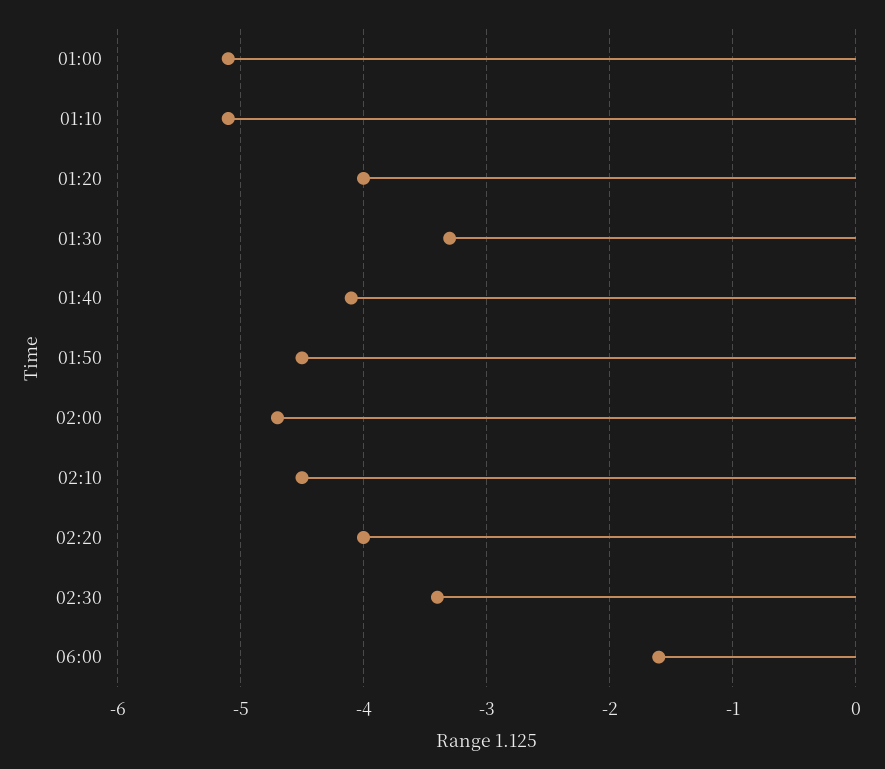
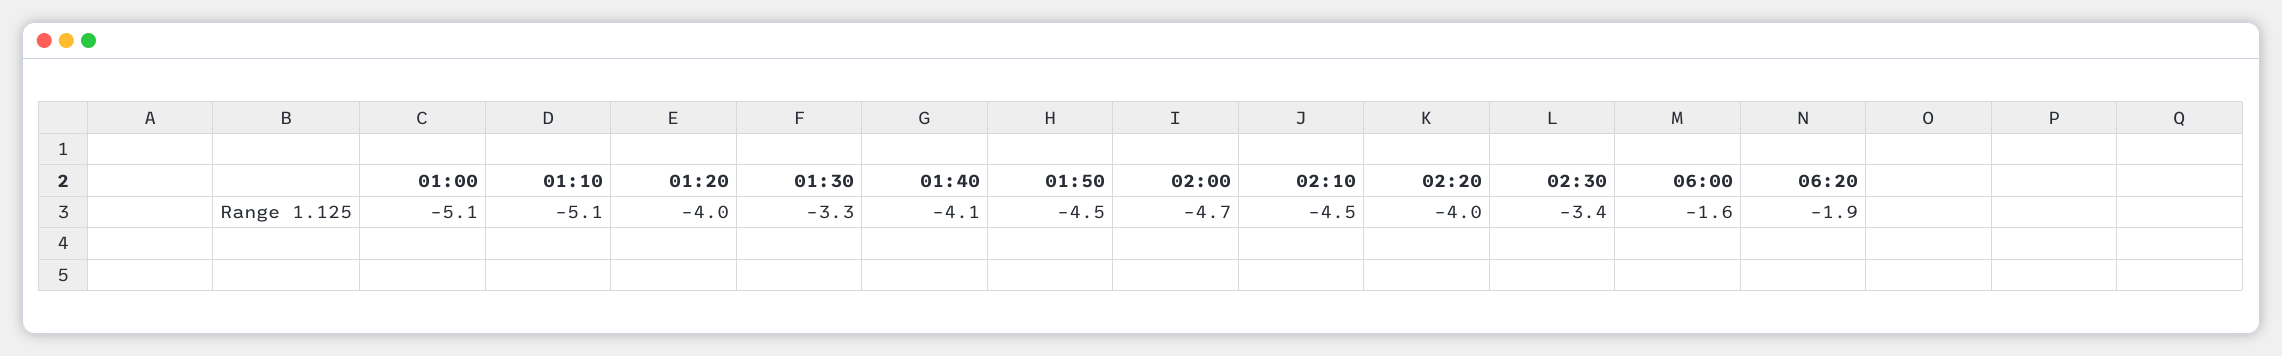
06:20: none -> -1.9

